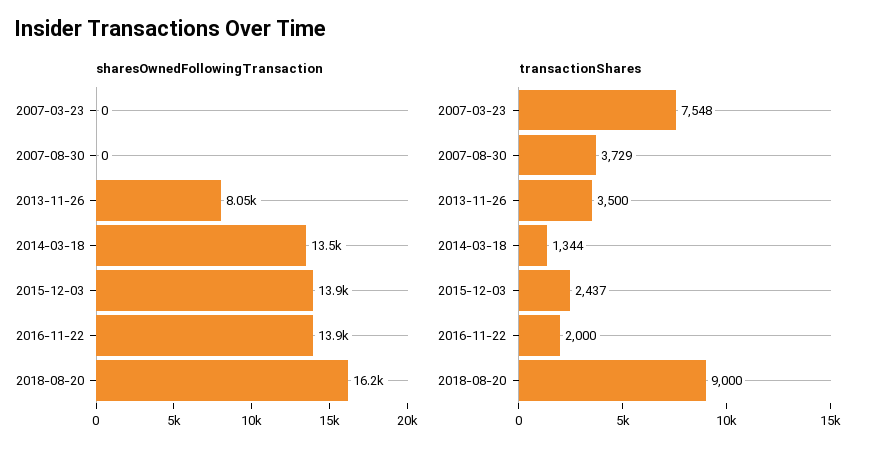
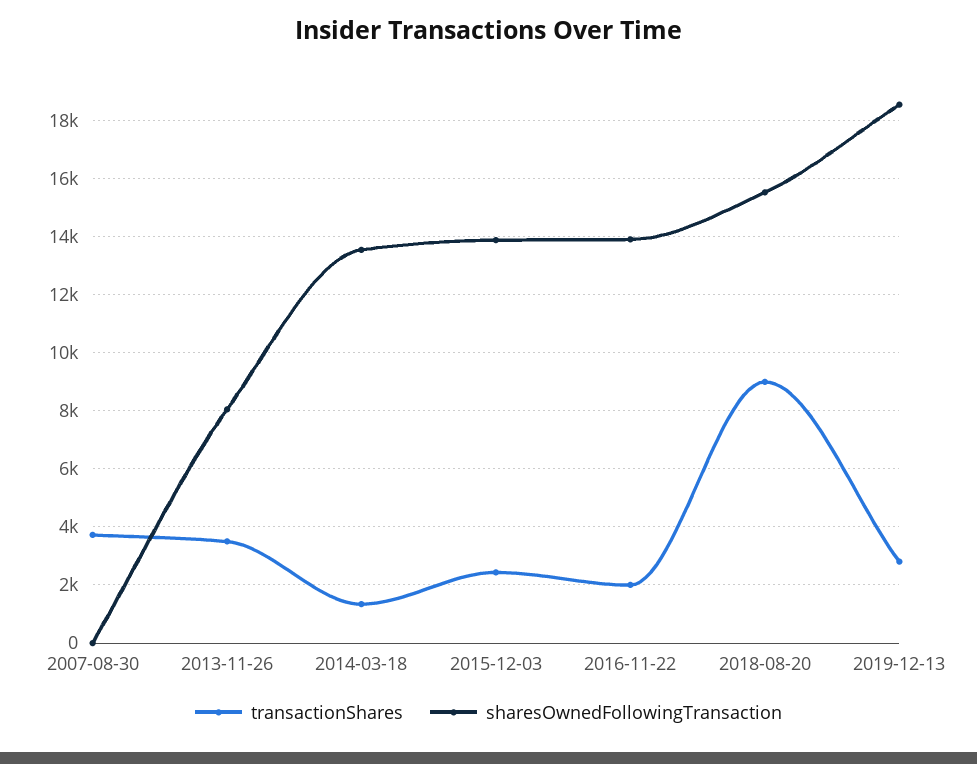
sharesOwnedFollowingTransaction, 2007-03-23: 0 -> none
sharesOwnedFollowingTransaction, 2018-08-20: 16200 -> 15500
transactionShares, 2007-03-23: 7548 -> none
transactionShares, 2019-12-13: none -> 2750
sharesOwnedFollowingTransaction, 2019-12-13: none -> 18500

